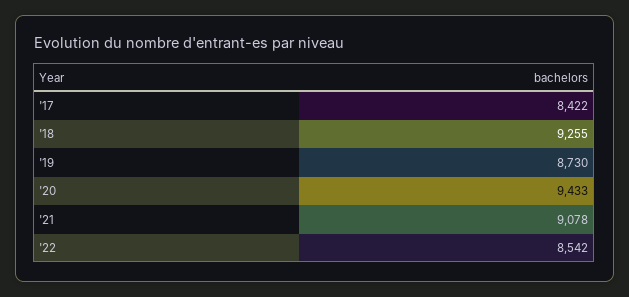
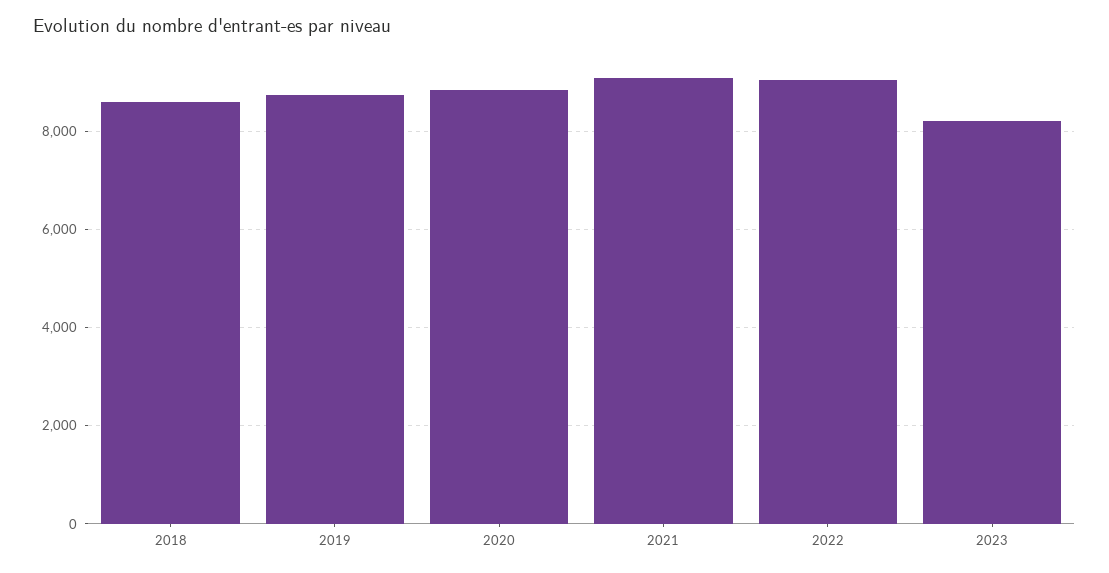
'17: 8422 -> none
'18: 9255 -> 8600
'20: 9433 -> 8800
'22: 8542 -> 9000
2023: none -> 8200

